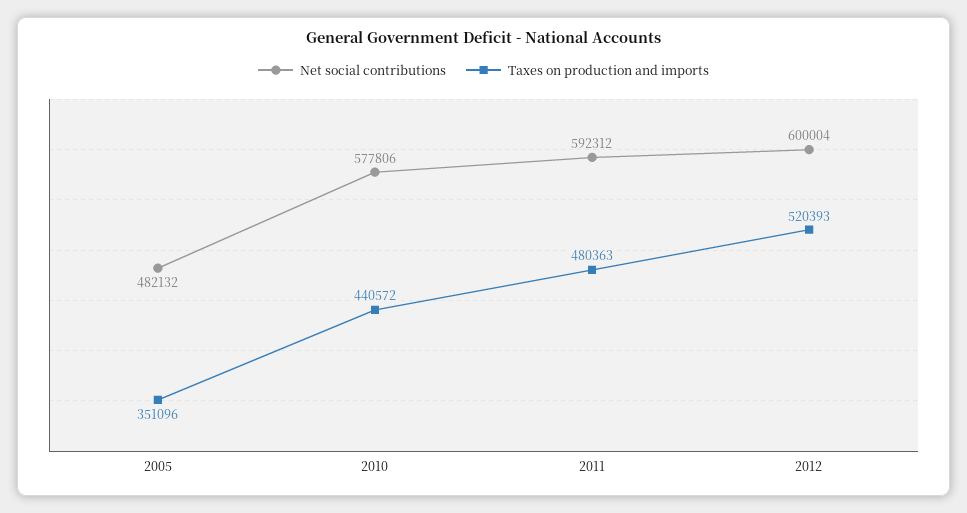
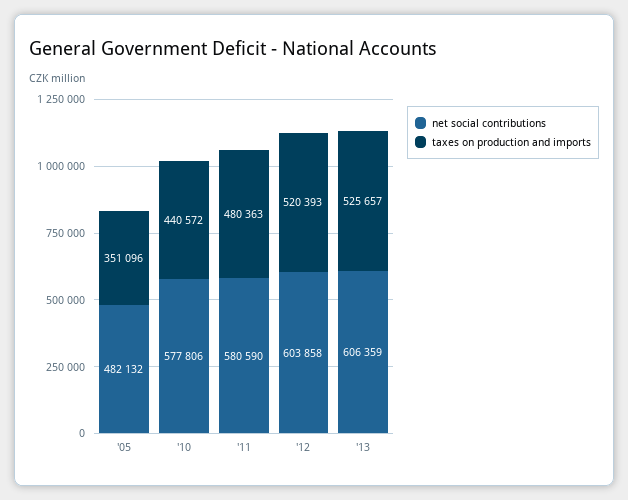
Net social contributions, 2011: 592312 -> 580590
Net social contributions, 2012: 600004 -> 603858
Net social contributions, '13: none -> 606359
Taxes on production and imports, '13: none -> 525657

